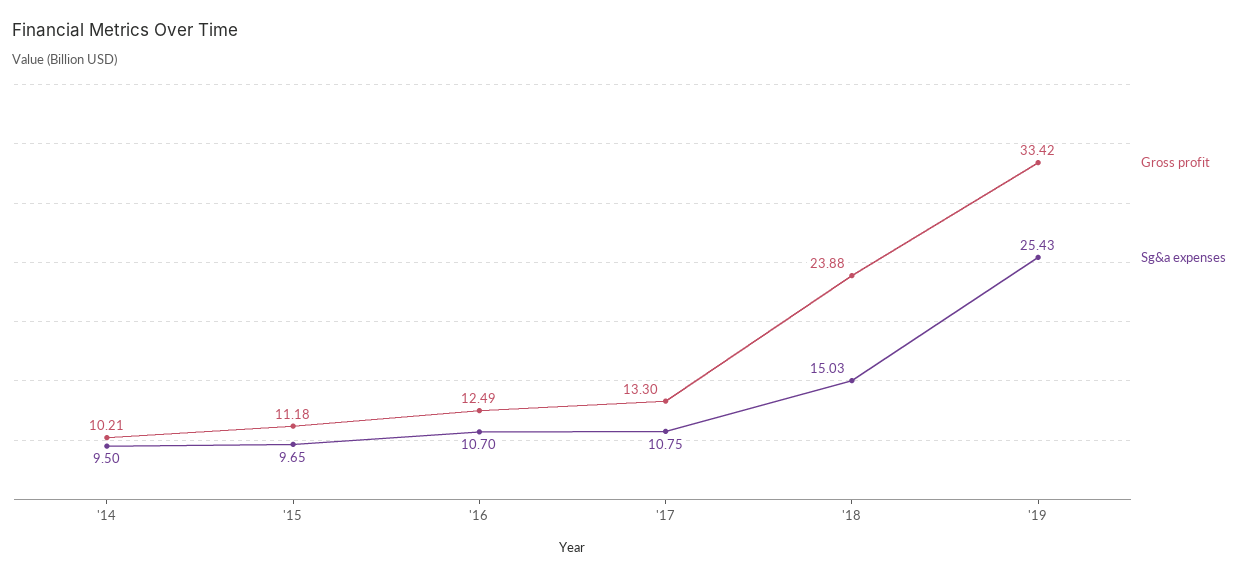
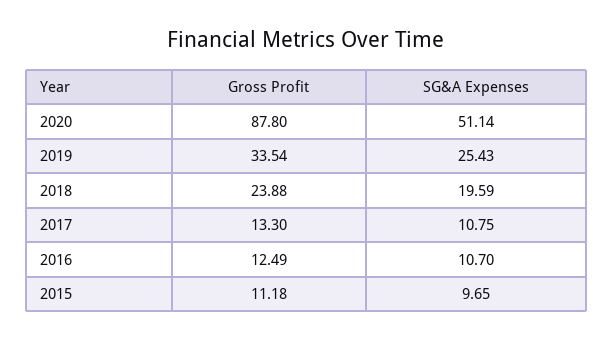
Gross profit, '14: 10.21 -> none
Sg&a expenses, '14: 9.5 -> none
Sg&a expenses, '18: 15.03 -> 19.59
Gross profit, '19: 33.42 -> 33.54
Gross profit, 2020: none -> 87.8
Sg&a expenses, 2020: none -> 51.14

